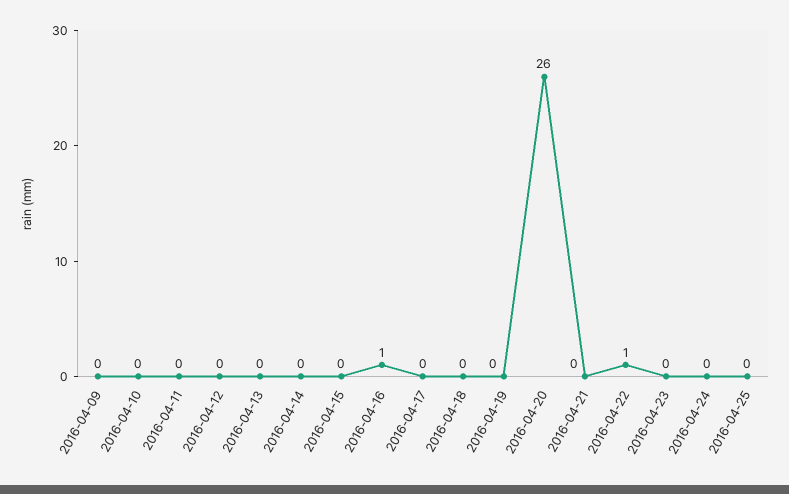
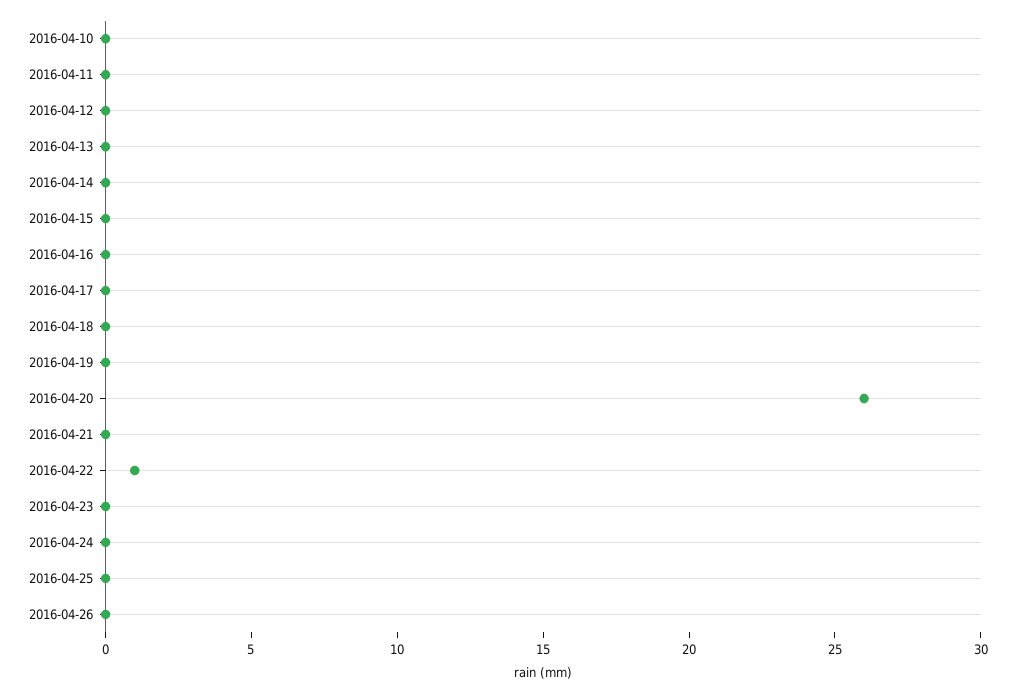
2016-04-09: 0 -> none
2016-04-16: 1 -> 0
2016-04-26: none -> 0

